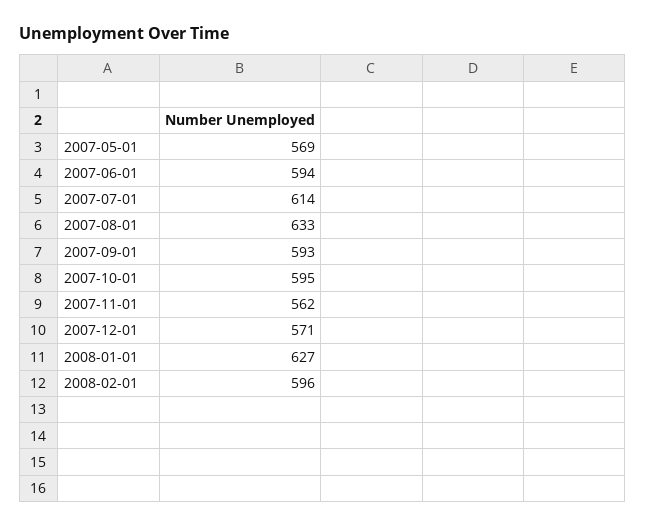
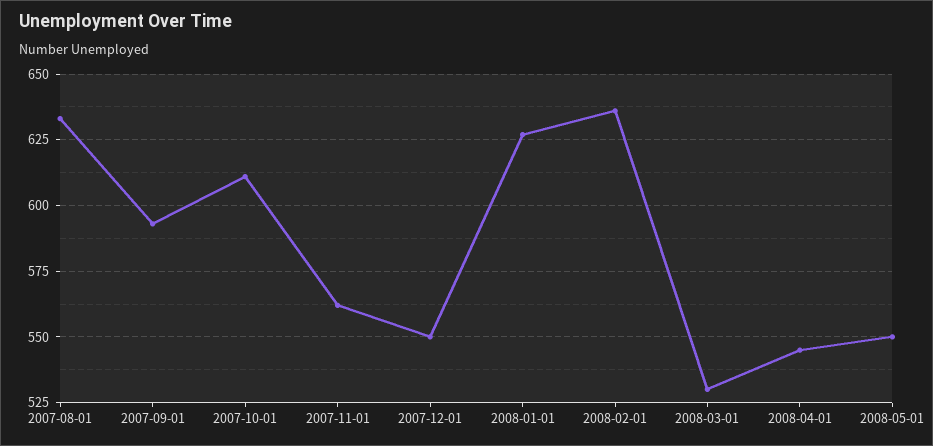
2007-05-01: 569 -> none
2007-06-01: 594 -> none
2007-07-01: 614 -> none
2007-10-01: 595 -> 610
2007-12-01: 571 -> 550
2008-02-01: 596 -> 635
2008-03-01: none -> 530
2008-04-01: none -> 545
2008-05-01: none -> 550

